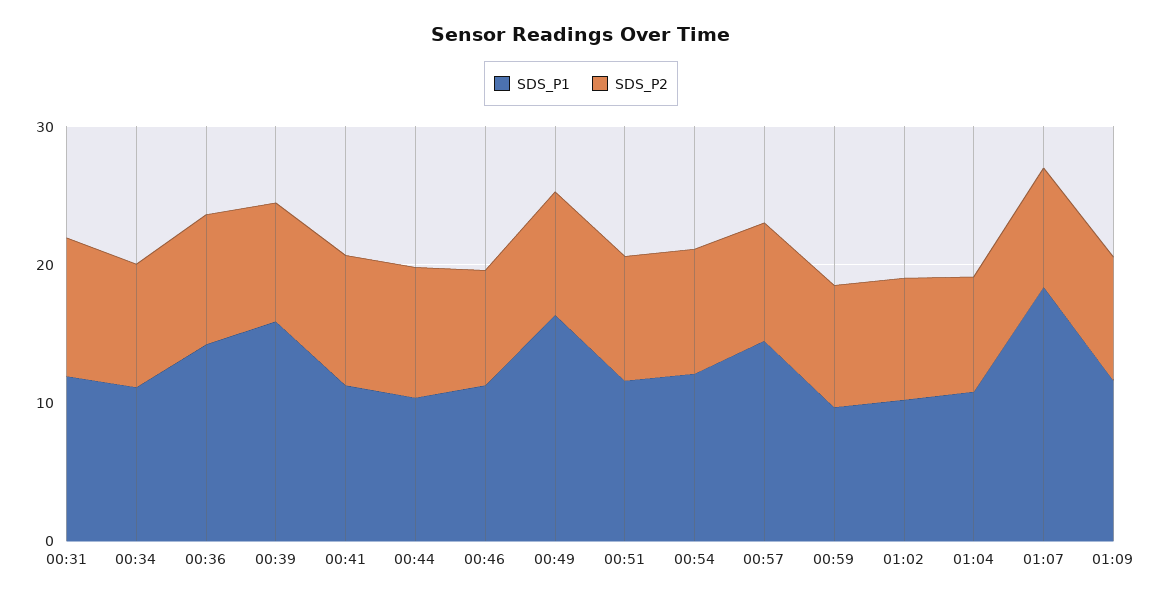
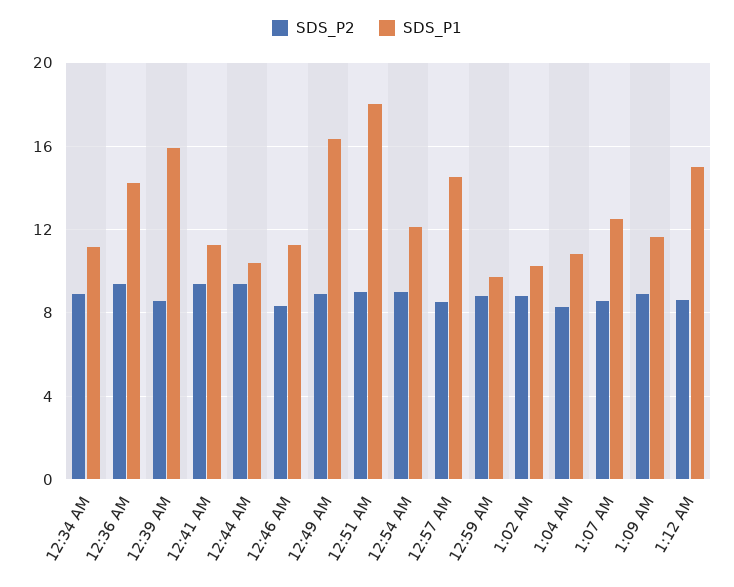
SDS_P1, 00:31: 12 -> none
SDS_P2, 00:31: 10 -> none
SDS_P1, 00:51: 12 -> 18
SDS_P1, 01:07: 18 -> 12.5
SDS_P2, 1:12 AM: none -> 8.5
SDS_P1, 1:12 AM: none -> 15

